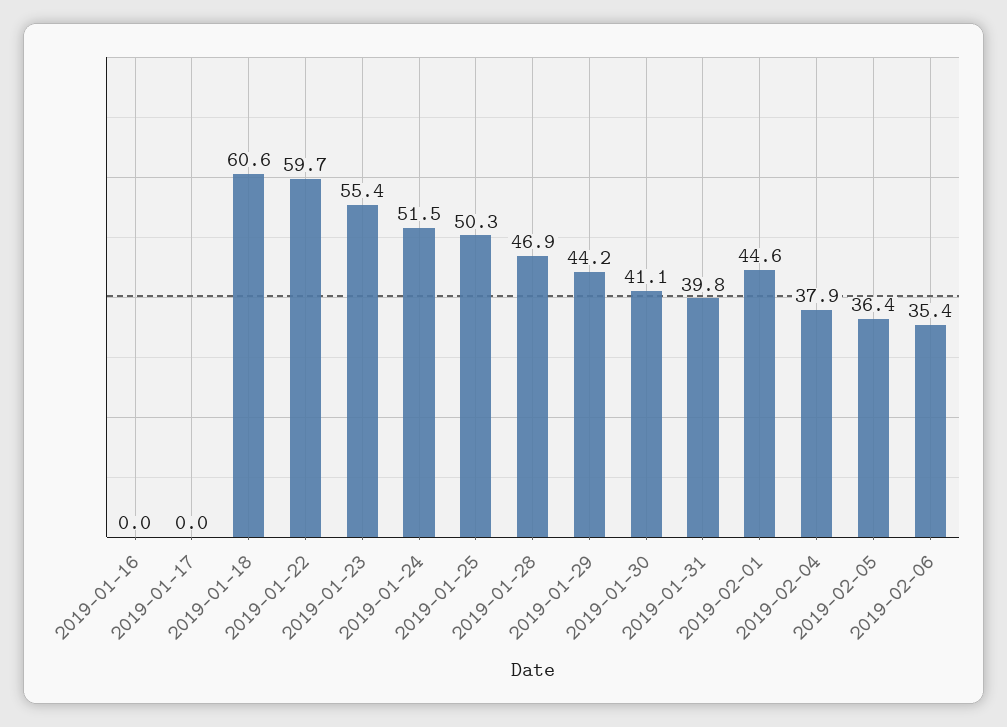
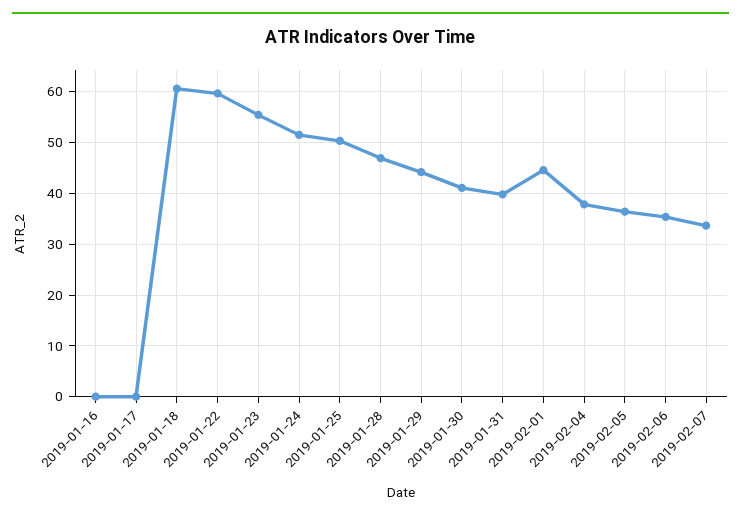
2019-02-07: none -> 34

